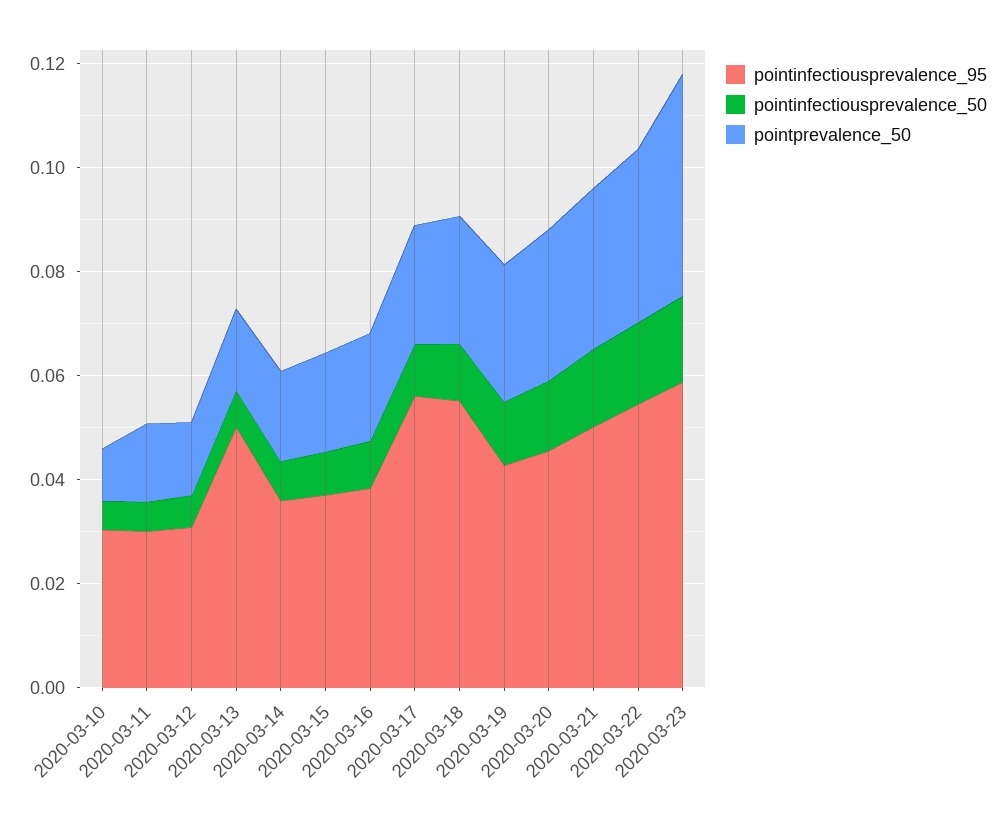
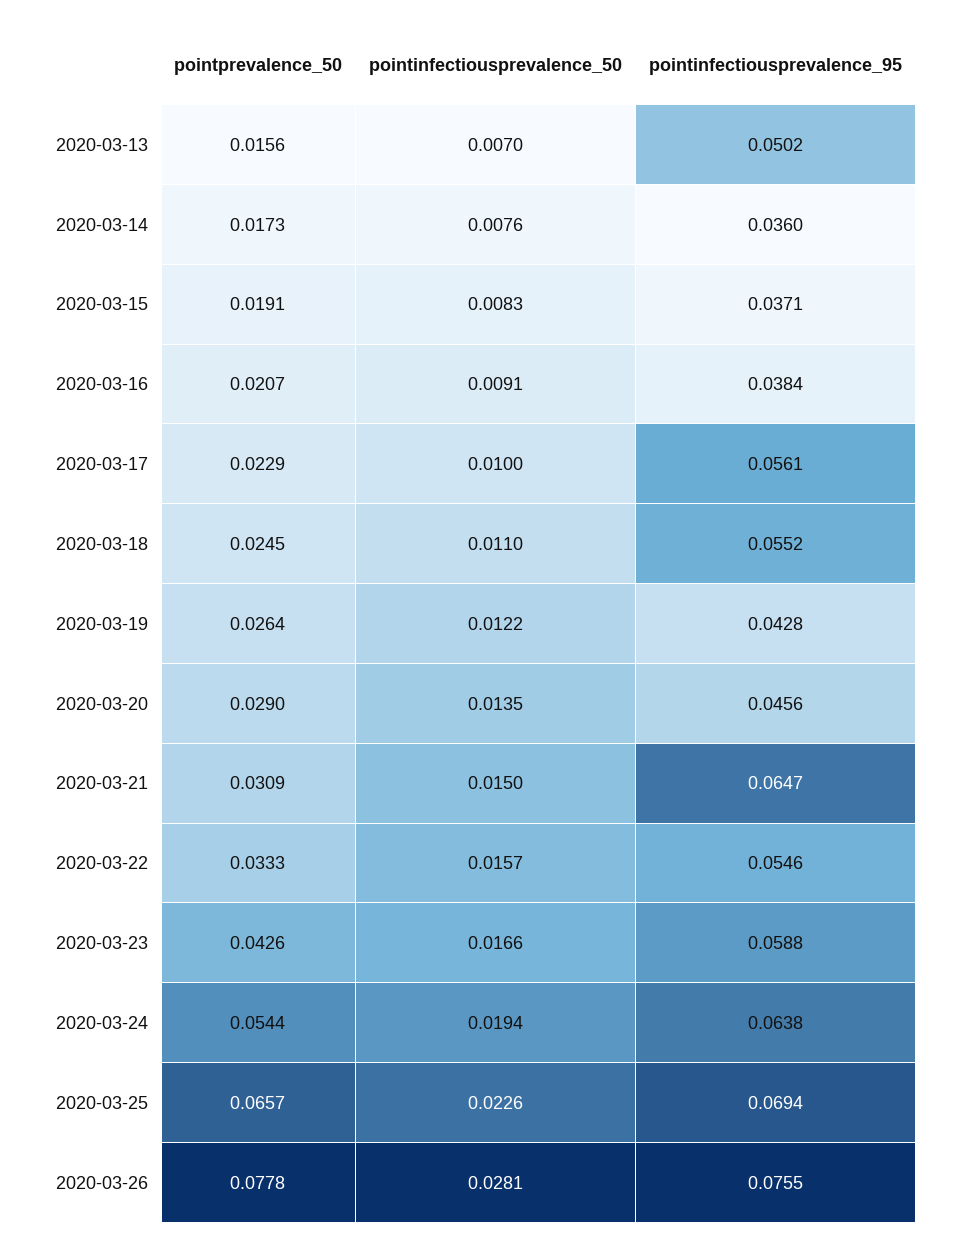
pointinfectiousprevalence_95, 2020-03-10: 0.03 -> none
pointinfectiousprevalence_50, 2020-03-10: 0.005 -> none
pointprevalence_50, 2020-03-10: 0.01 -> none
pointinfectiousprevalence_95, 2020-03-11: 0.03 -> none
pointinfectiousprevalence_50, 2020-03-11: 0.005 -> none
pointprevalence_50, 2020-03-11: 0.015 -> none
pointinfectiousprevalence_95, 2020-03-12: 0.03 -> none
pointinfectiousprevalence_50, 2020-03-12: 0.005 -> none
pointprevalence_50, 2020-03-12: 0.015 -> none
pointinfectiousprevalence_95, 2020-03-21: 0.05 -> 0.0647
pointprevalence_50, 2020-03-24: none -> 0.0544
pointinfectiousprevalence_50, 2020-03-24: none -> 0.0194
pointinfectiousprevalence_95, 2020-03-24: none -> 0.0638
pointprevalence_50, 2020-03-25: none -> 0.0657
pointinfectiousprevalence_50, 2020-03-25: none -> 0.0226
pointinfectiousprevalence_95, 2020-03-25: none -> 0.0694
pointprevalence_50, 2020-03-26: none -> 0.0778
pointinfectiousprevalence_50, 2020-03-26: none -> 0.0281
pointinfectiousprevalence_95, 2020-03-26: none -> 0.0755

